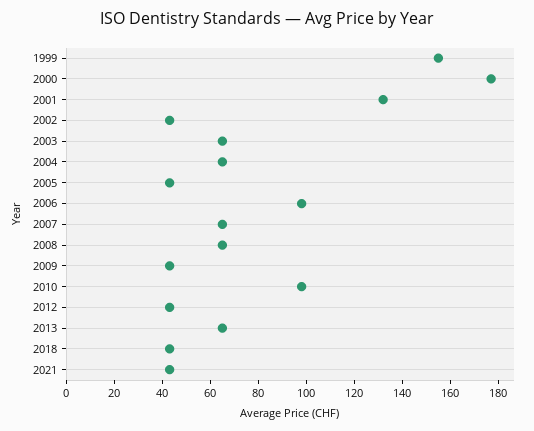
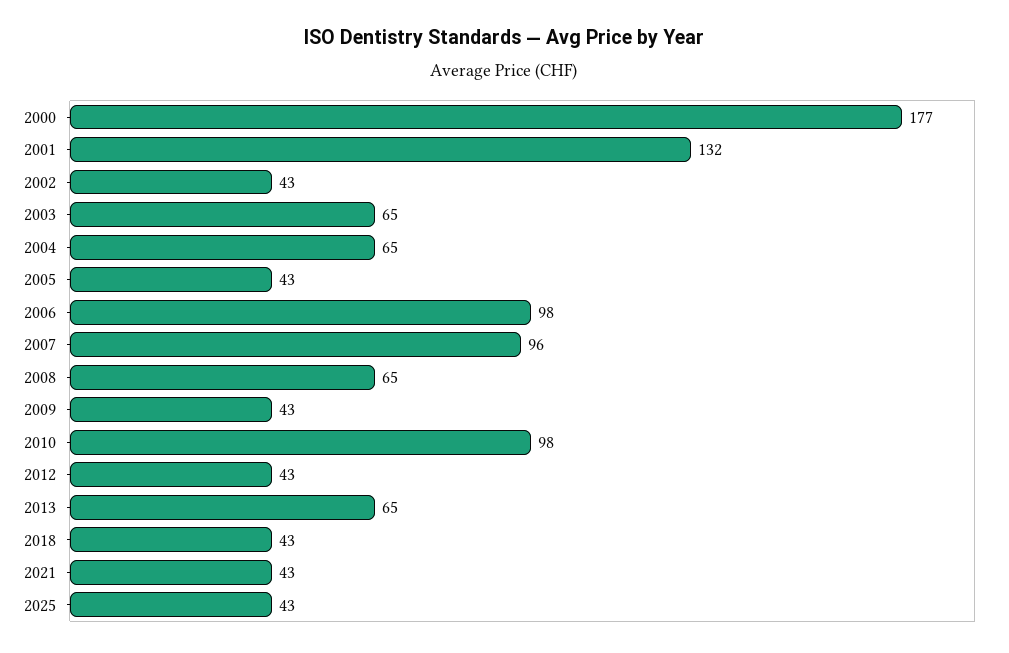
1999: 155 -> none
2007: 65 -> 96
2025: none -> 43

